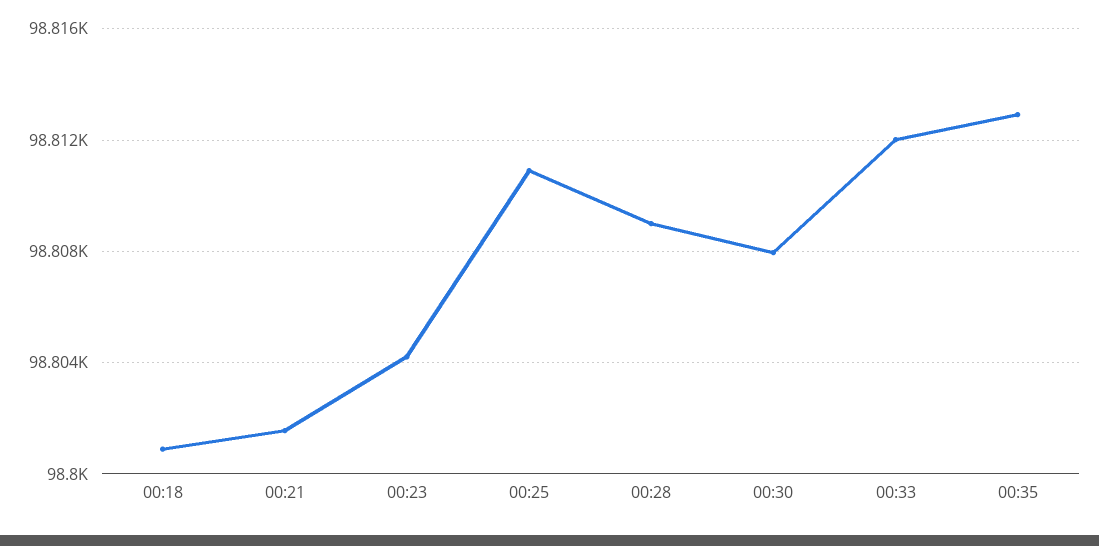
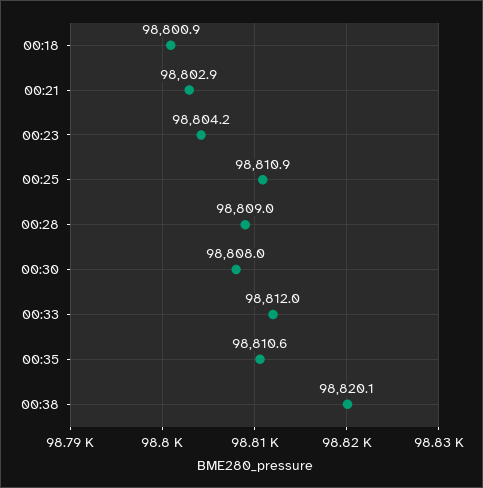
00:21: 98801.5 -> 98802.9
00:35: 98813 -> 98810.6
00:38: none -> 98820.1

